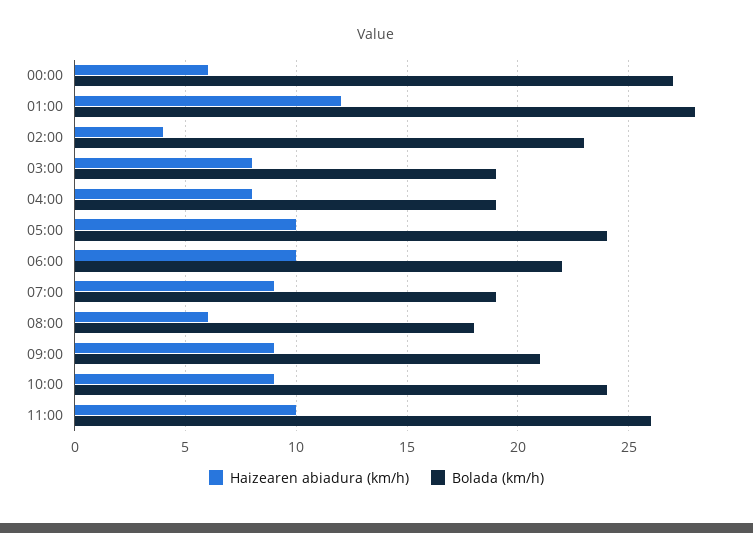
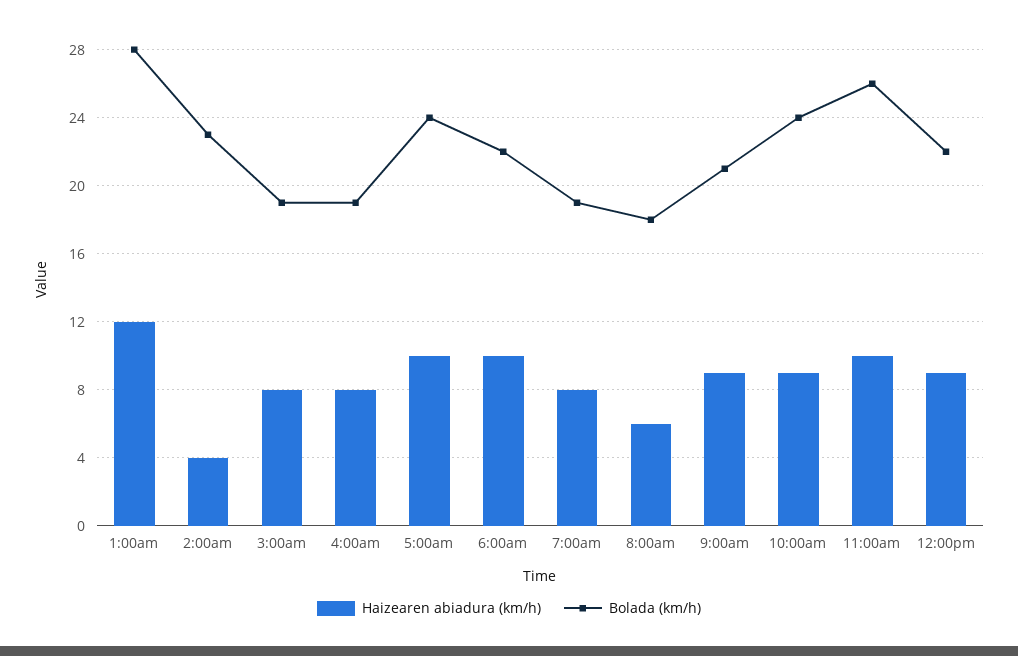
Haizearen abiadura (km/h), 00:00: 6 -> none
Bolada (km/h), 00:00: 27 -> none
Haizearen abiadura (km/h), 07:00: 9 -> 8
Haizearen abiadura (km/h), 12:00pm: none -> 9
Bolada (km/h), 12:00pm: none -> 22

